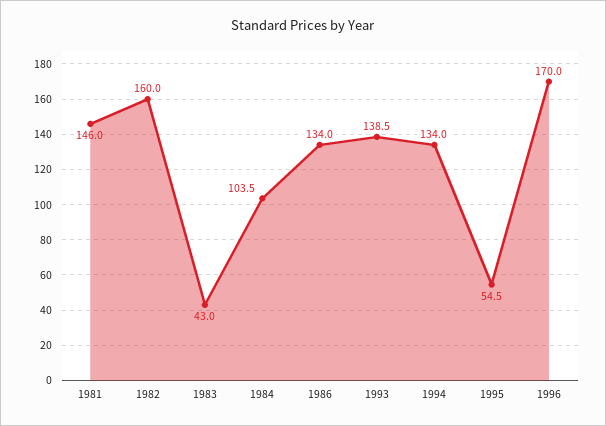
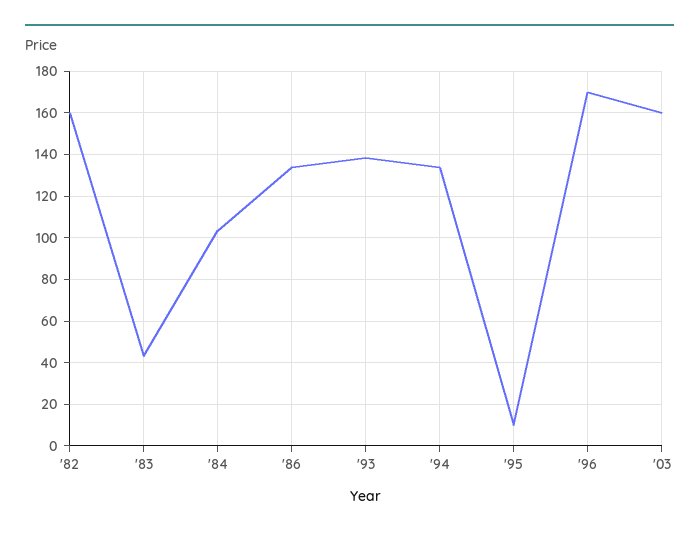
1981: 146 -> none
1995: 54.5 -> 10
'03: none -> 160

